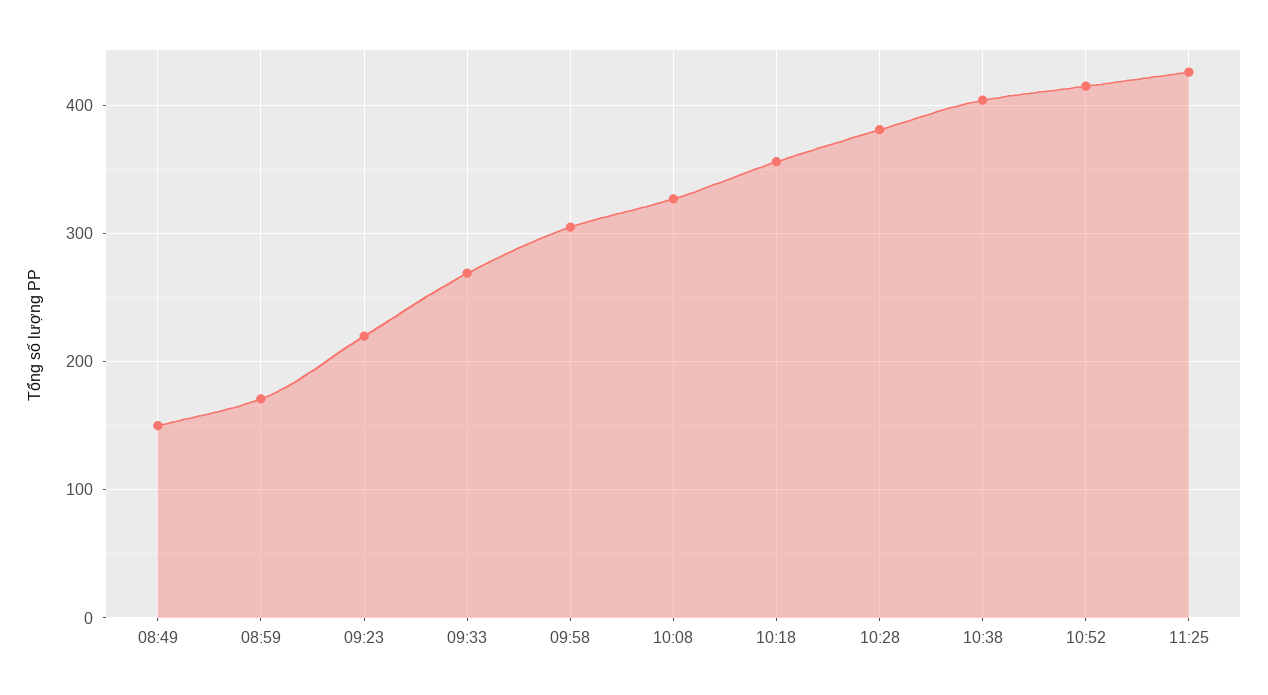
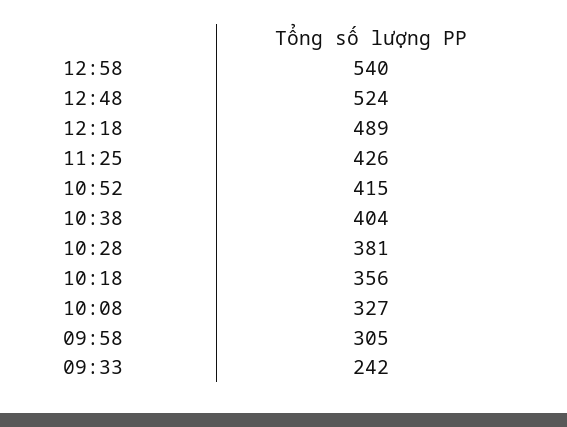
08:49: 150 -> none
08:59: 170 -> none
09:23: 220 -> none
09:33: 270 -> 242
12:58: none -> 540
12:48: none -> 524
12:18: none -> 489

